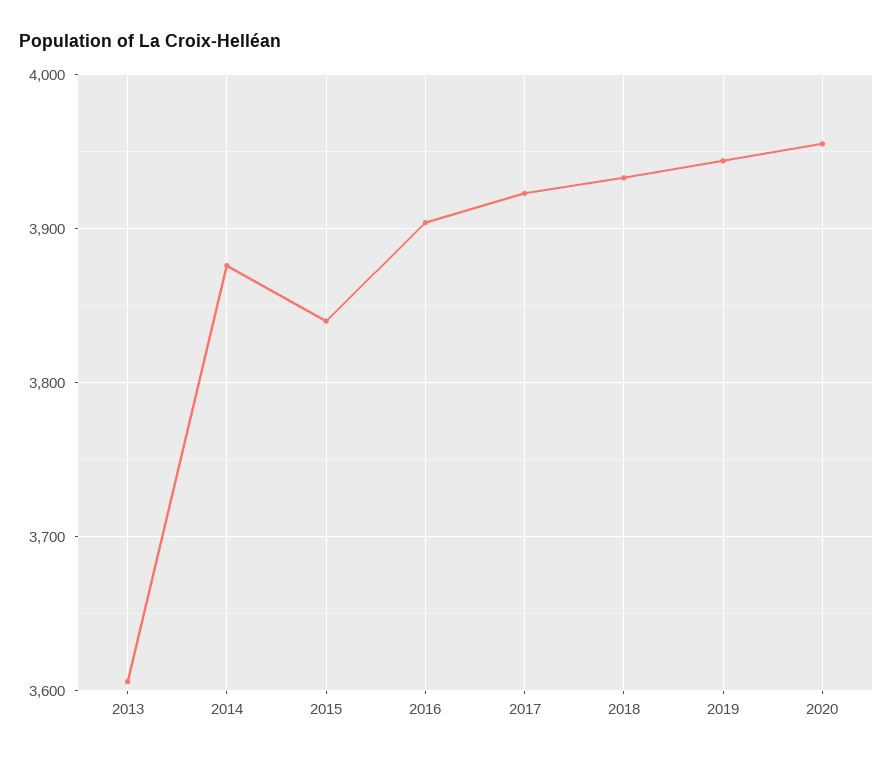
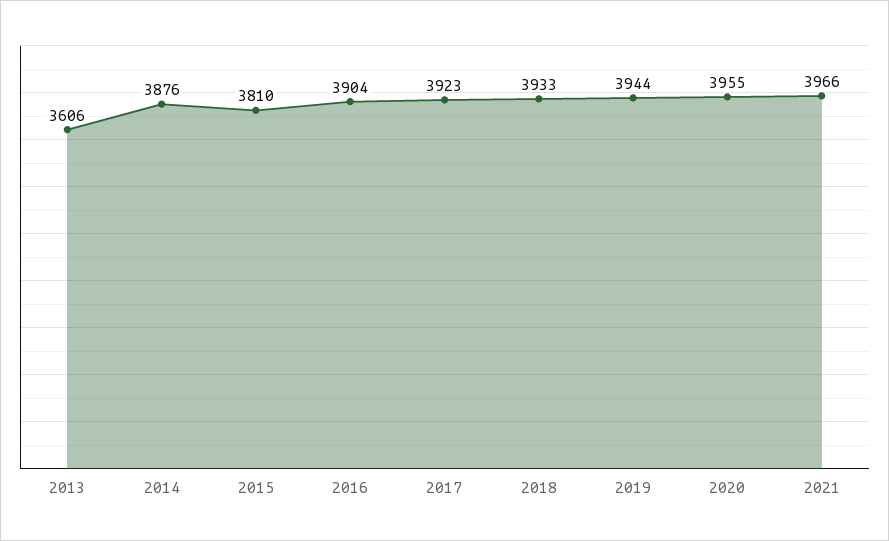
2015: 3840 -> 3810
2021: none -> 3966

